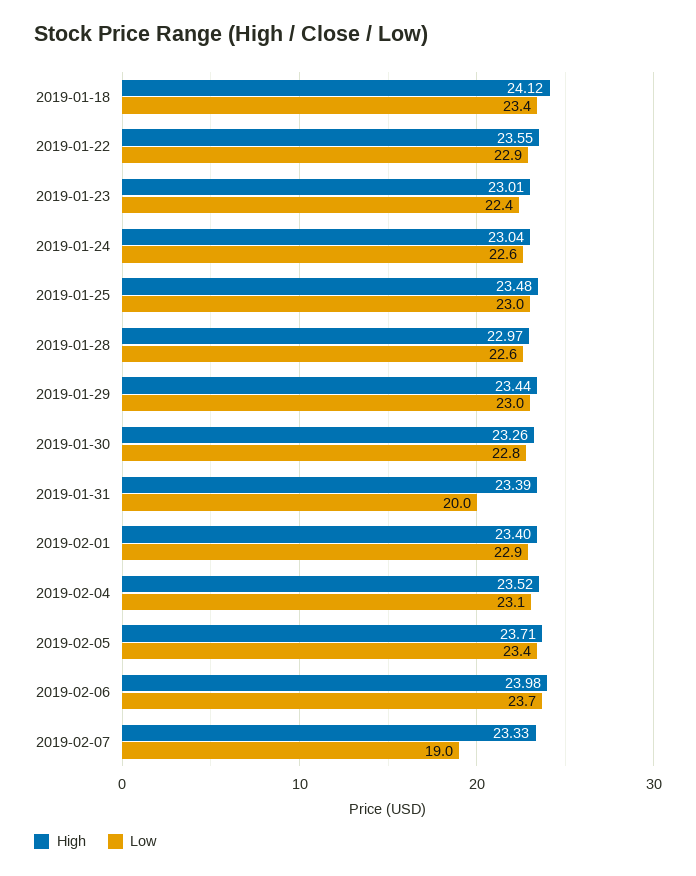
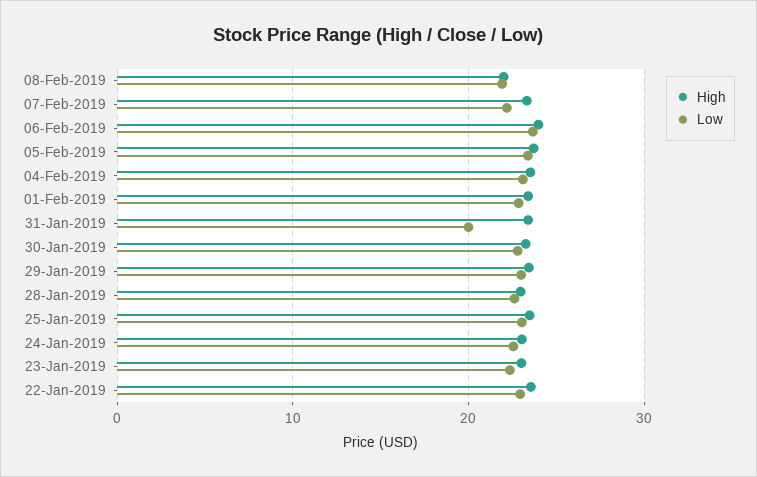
High, 2019-01-18: 24.12 -> none
Low, 2019-01-18: 23.4 -> none
Low, 2019-02-07: 19 -> 22
High, 08-Feb-2019: none -> 22
Low, 08-Feb-2019: none -> 22

